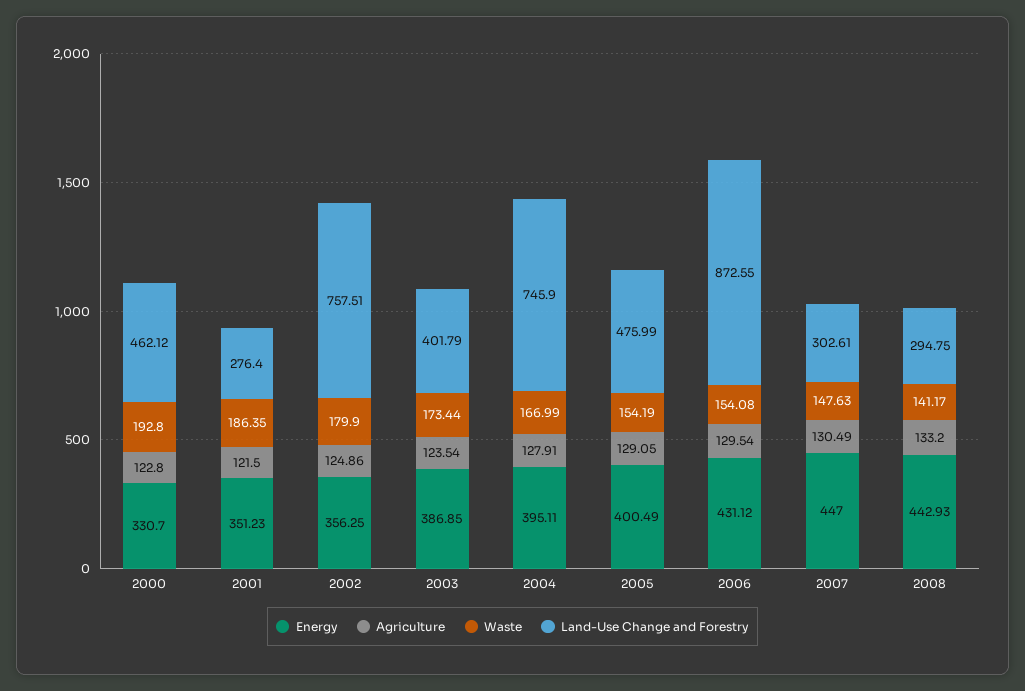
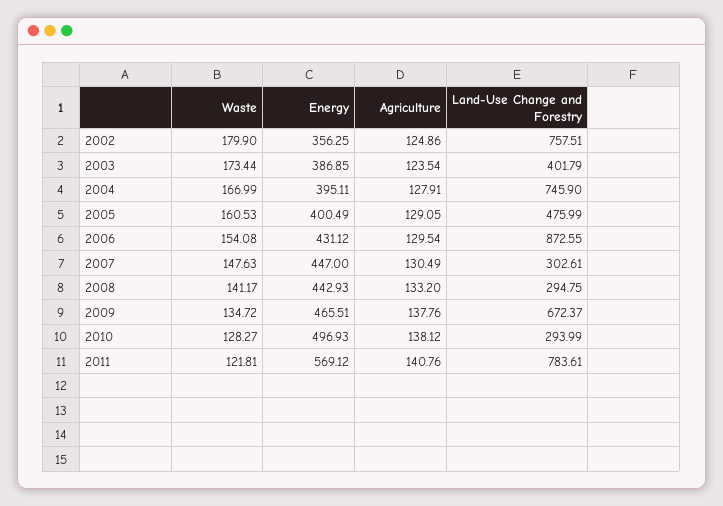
Energy, 2000: 330.7 -> none
Agriculture, 2000: 122.8 -> none
Waste, 2000: 192.8 -> none
Land-Use Change and Forestry, 2000: 462.12 -> none
Energy, 2001: 351.23 -> none
Agriculture, 2001: 121.5 -> none
Waste, 2001: 186.35 -> none
Land-Use Change and Forestry, 2001: 276.4 -> none
Waste, 2005: 154.19 -> 160.53
Waste, 2009: none -> 134.72
Energy, 2009: none -> 465.51
Agriculture, 2009: none -> 137.76
Land-Use Change and Forestry, 2009: none -> 672.37
Waste, 2010: none -> 128.27
Energy, 2010: none -> 496.93
Agriculture, 2010: none -> 138.12
Land-Use Change and Forestry, 2010: none -> 293.99
Waste, 2011: none -> 121.81
Energy, 2011: none -> 569.12
Agriculture, 2011: none -> 140.76
Land-Use Change and Forestry, 2011: none -> 783.61

